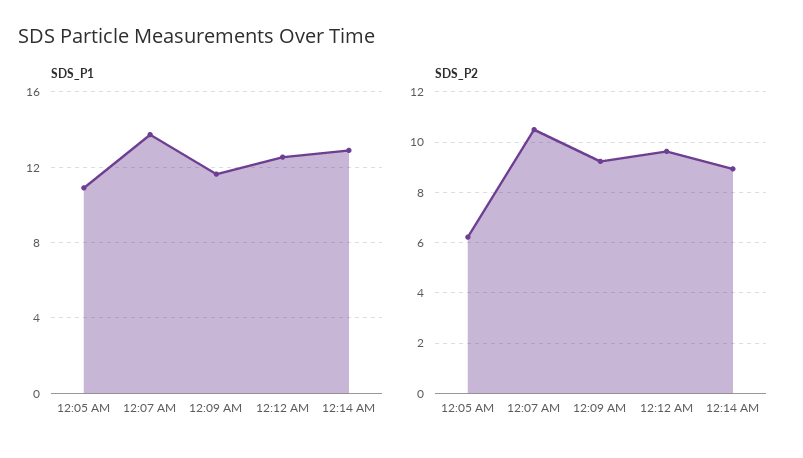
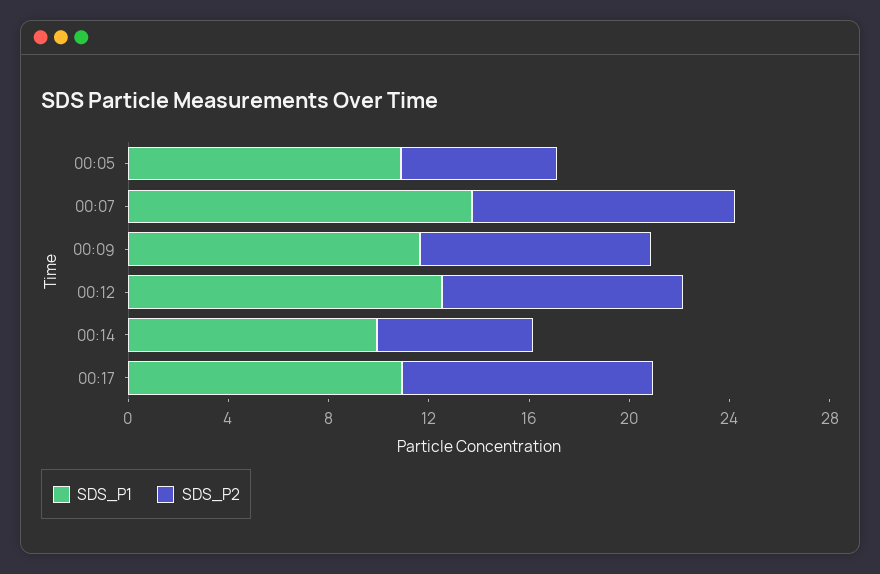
SDS_P1, 12:14 AM: 13 -> 10
SDS_P2, 12:14 AM: 9 -> 6
SDS_P1, 00:17: none -> 11
SDS_P2, 00:17: none -> 10

